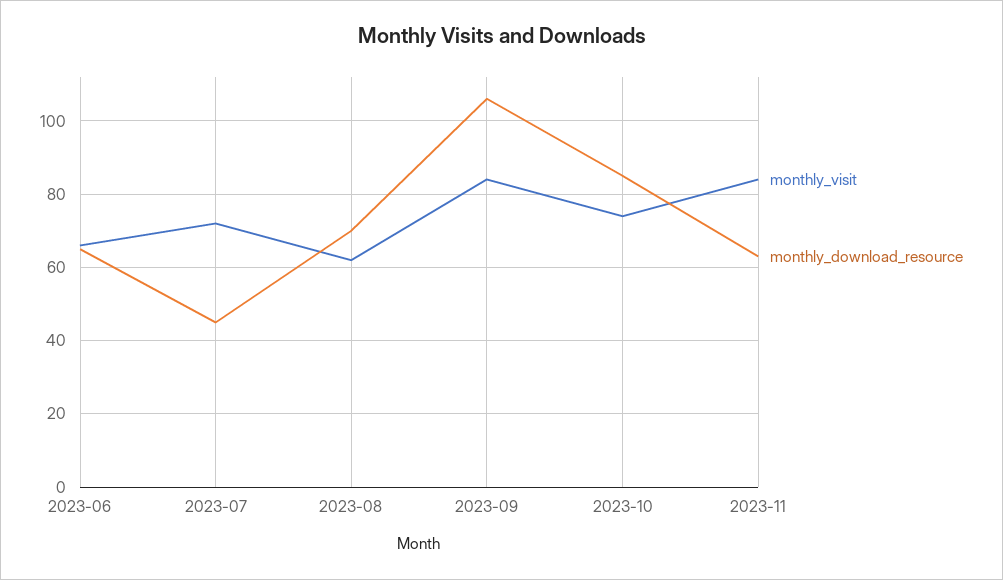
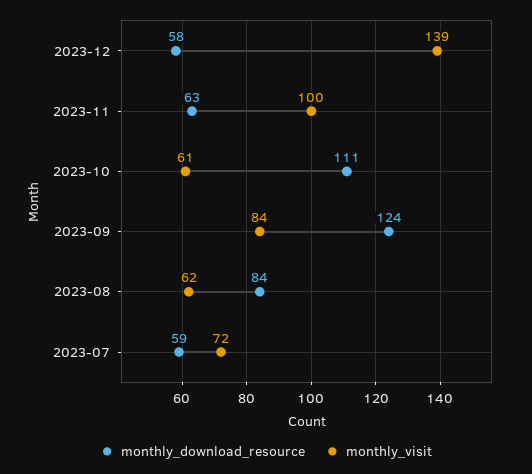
monthly_visit, 2023-06: 65 -> none
monthly_download_resource, 2023-06: 65 -> none
monthly_download_resource, 2023-07: 45 -> 59
monthly_download_resource, 2023-08: 70 -> 84
monthly_download_resource, 2023-09: 105 -> 124
monthly_visit, 2023-10: 75 -> 61
monthly_download_resource, 2023-10: 85 -> 111
monthly_visit, 2023-11: 85 -> 100
monthly_download_resource, 2023-12: none -> 58
monthly_visit, 2023-12: none -> 139

